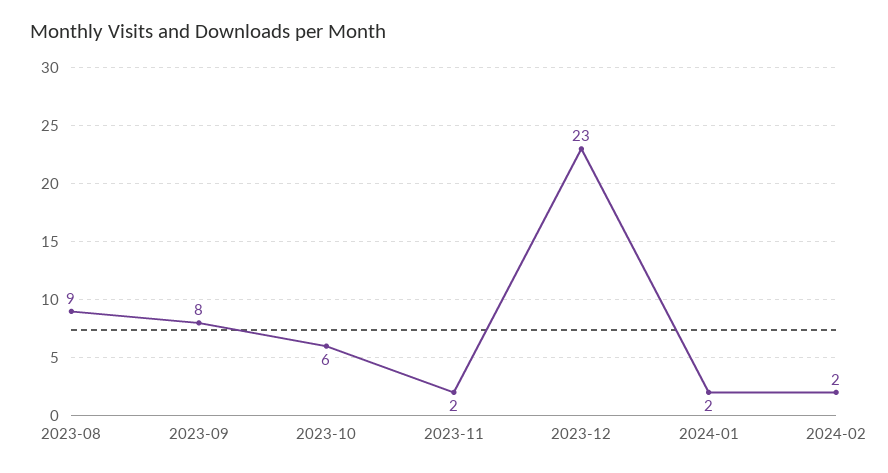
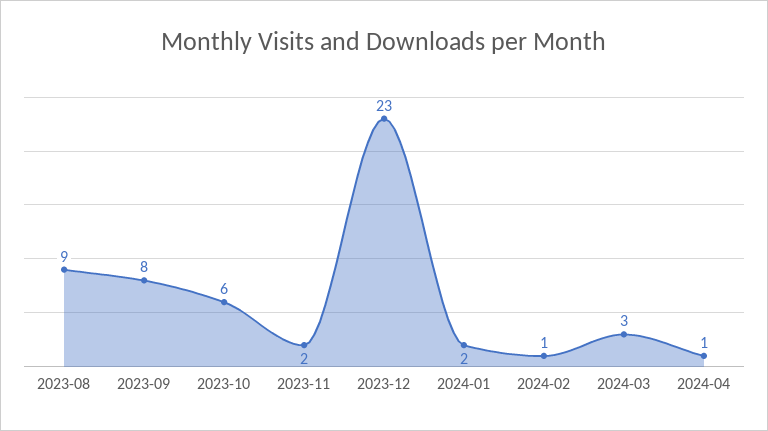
2024-02: 2 -> 1
2024-03: none -> 3
2024-04: none -> 1

